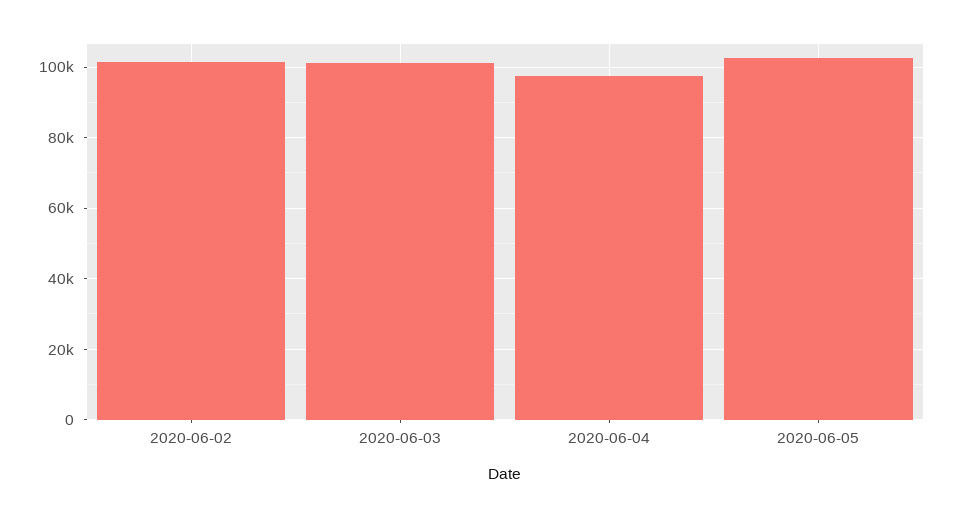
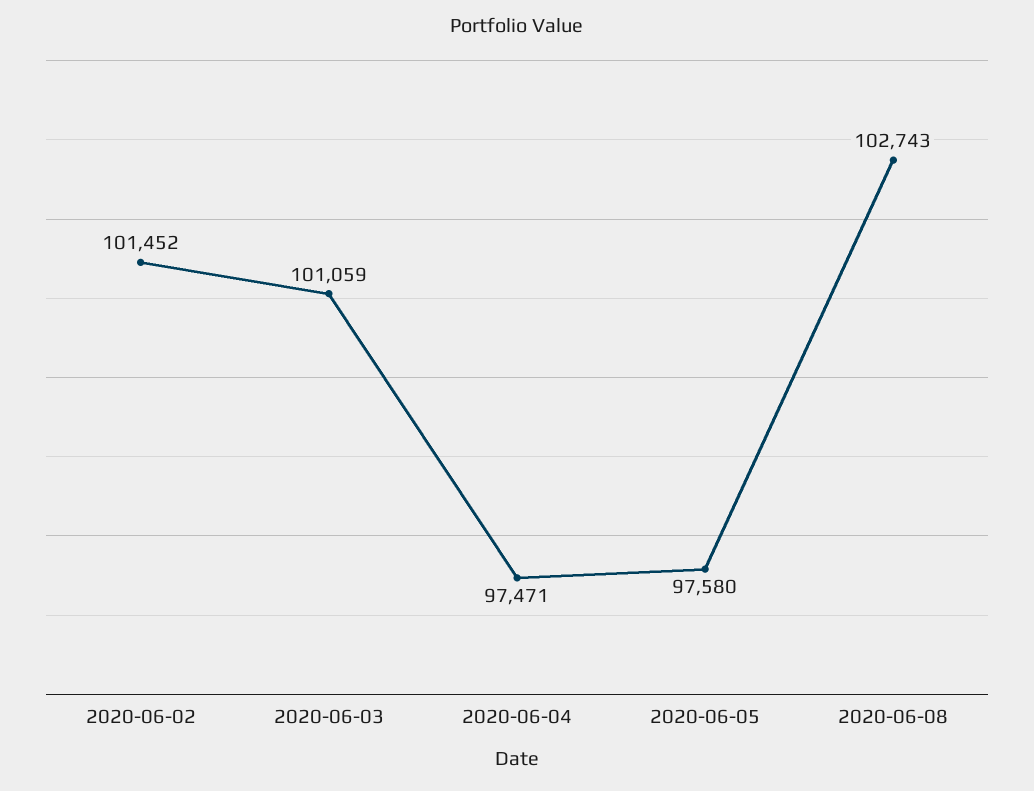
2020-06-05: 102000 -> 97580
2020-06-08: none -> 102743

